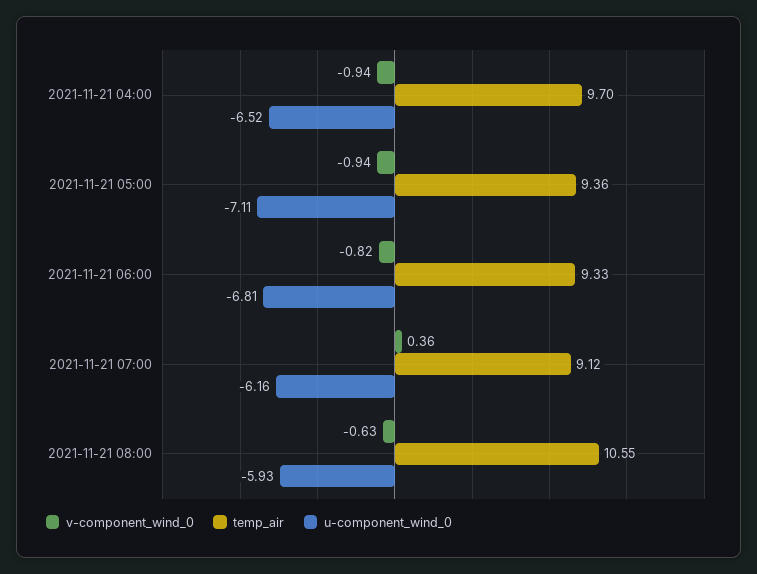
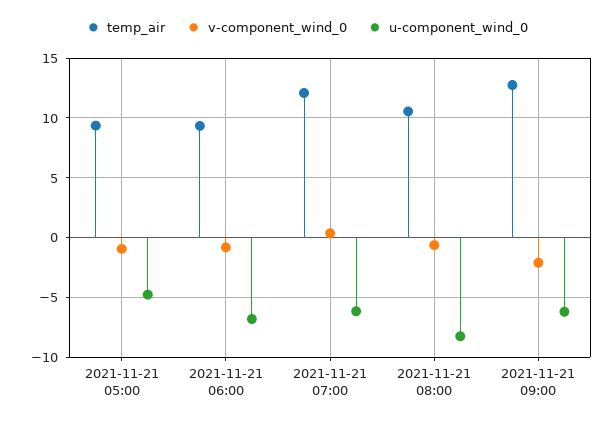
v-component_wind_0, 2021-11-21 04:00: -0.94 -> none
temp_air, 2021-11-21 04:00: 9.7 -> none
u-component_wind_0, 2021-11-21 04:00: -6.52 -> none
u-component_wind_0, 2021-11-21 05:00: -7.11 -> -5
temp_air, 2021-11-21 07:00: 9.12 -> 12
u-component_wind_0, 2021-11-21 08:00: -5.93 -> -8
temp_air, 2021-11-21 09:00: none -> 13
v-component_wind_0, 2021-11-21 09:00: none -> -2
u-component_wind_0, 2021-11-21 09:00: none -> -6

